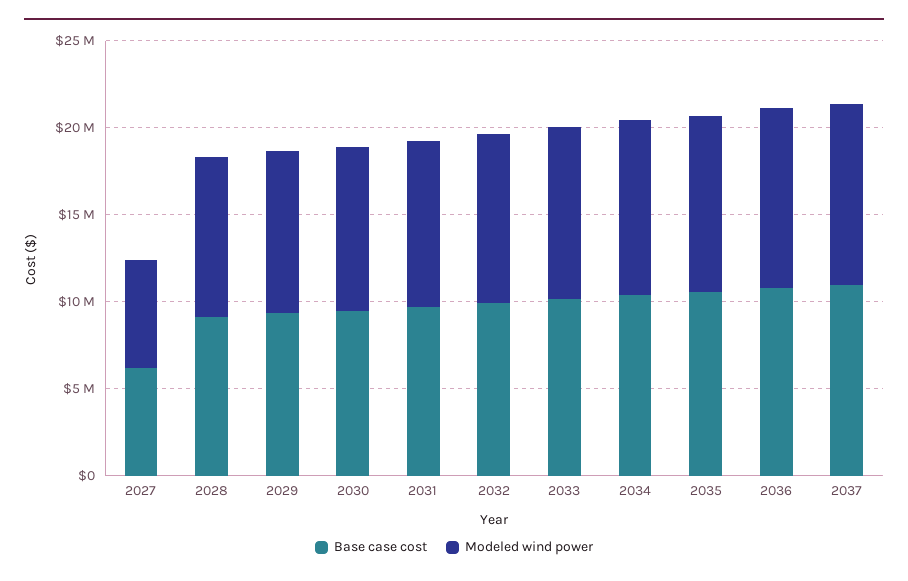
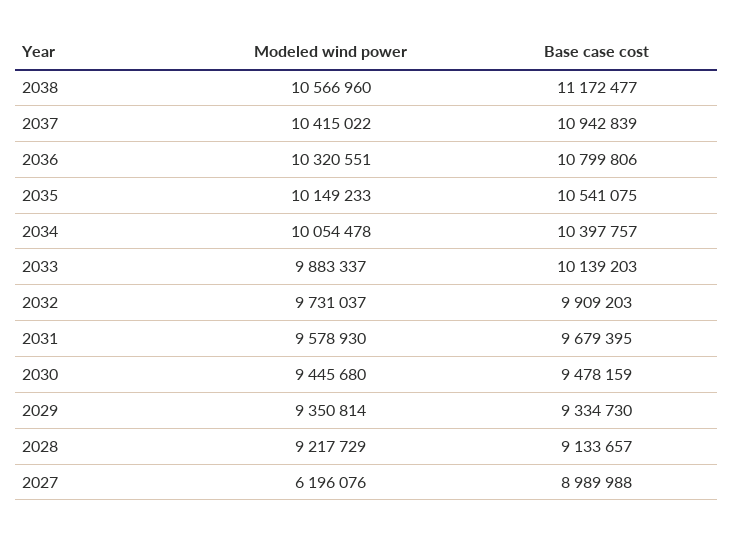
Base case cost, 2027: 6000000 -> 8989988
Modeled wind power, 2038: none -> 10566960
Base case cost, 2038: none -> 11172477

